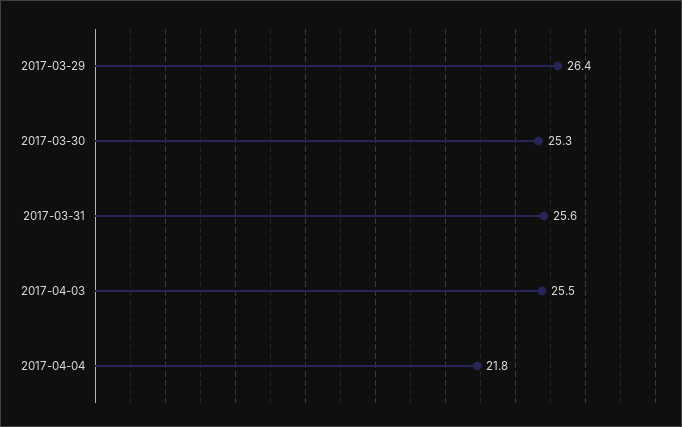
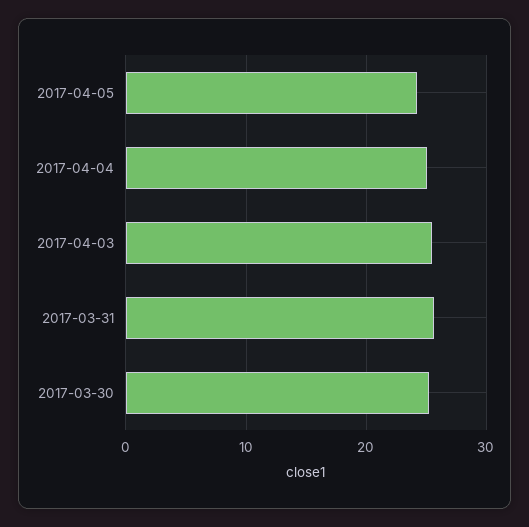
2017-03-29: 26.4 -> none
2017-04-04: 21.8 -> 25
2017-04-05: none -> 24

